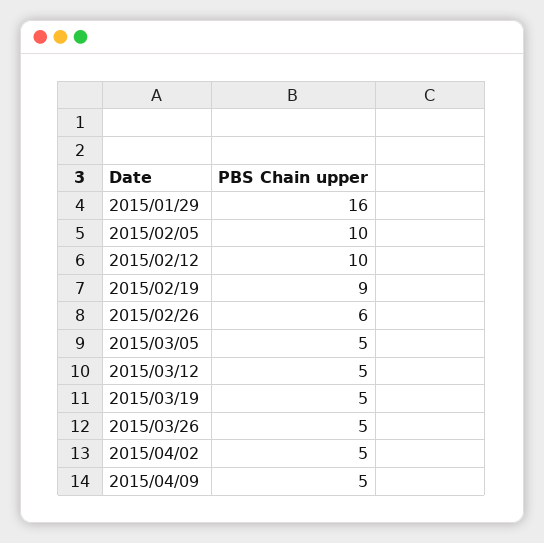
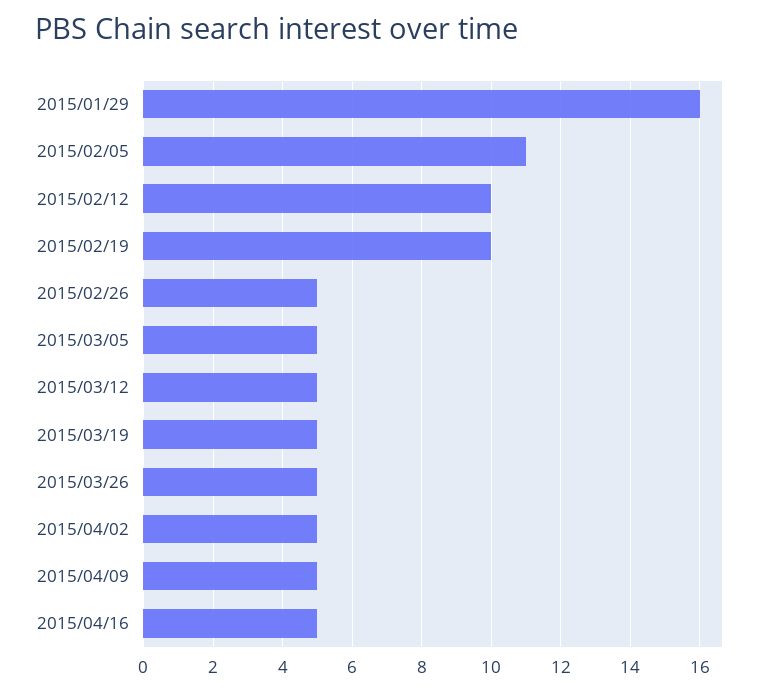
2015/02/05: 10 -> 11
2015/02/19: 9 -> 10
2015/02/26: 6 -> 5
2015/04/16: none -> 5

